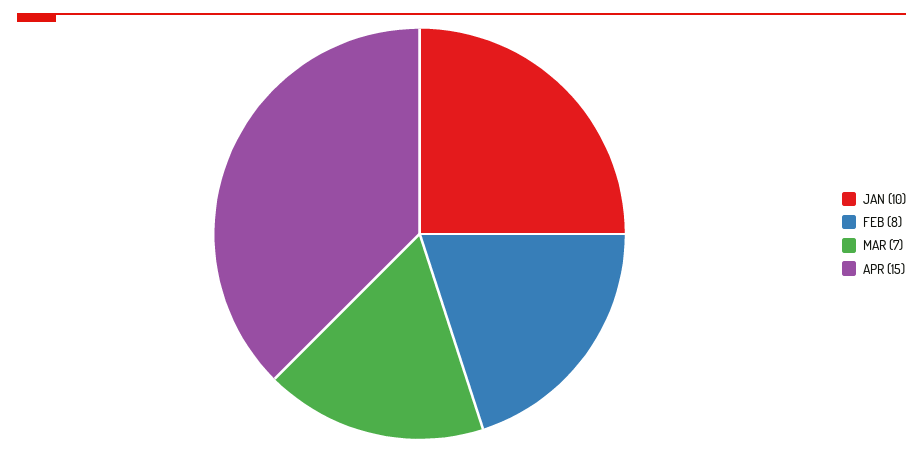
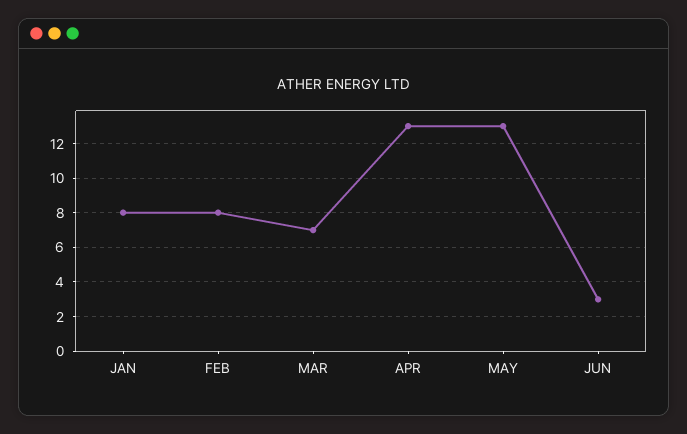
JAN: 10 -> 8
APR: 15 -> 13
MAY: none -> 13
JUN: none -> 3

